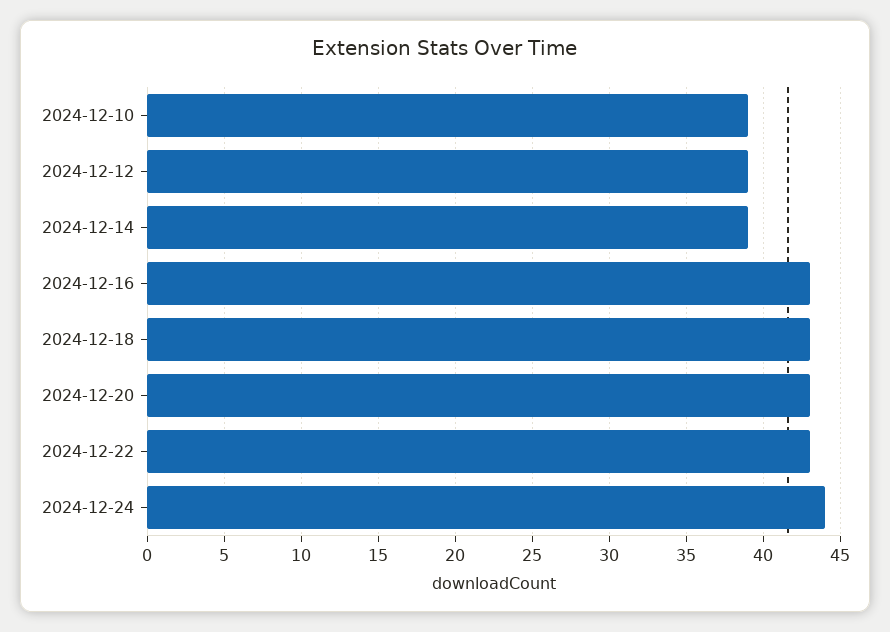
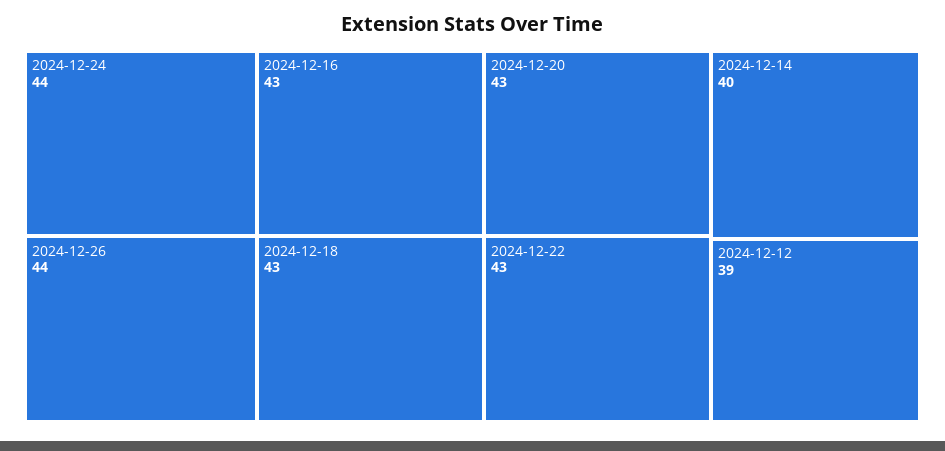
2024-12-10: 39 -> none
2024-12-14: 39 -> 40
2024-12-26: none -> 44

